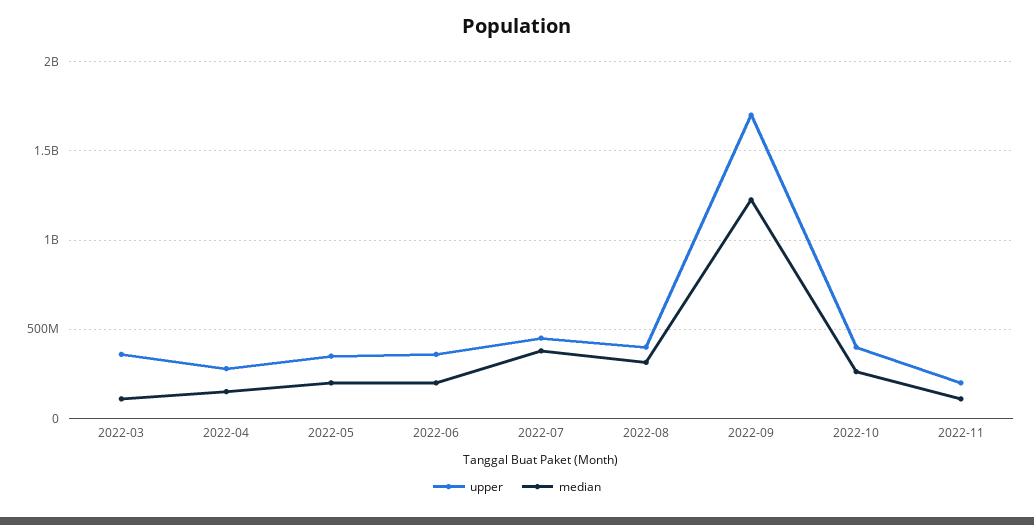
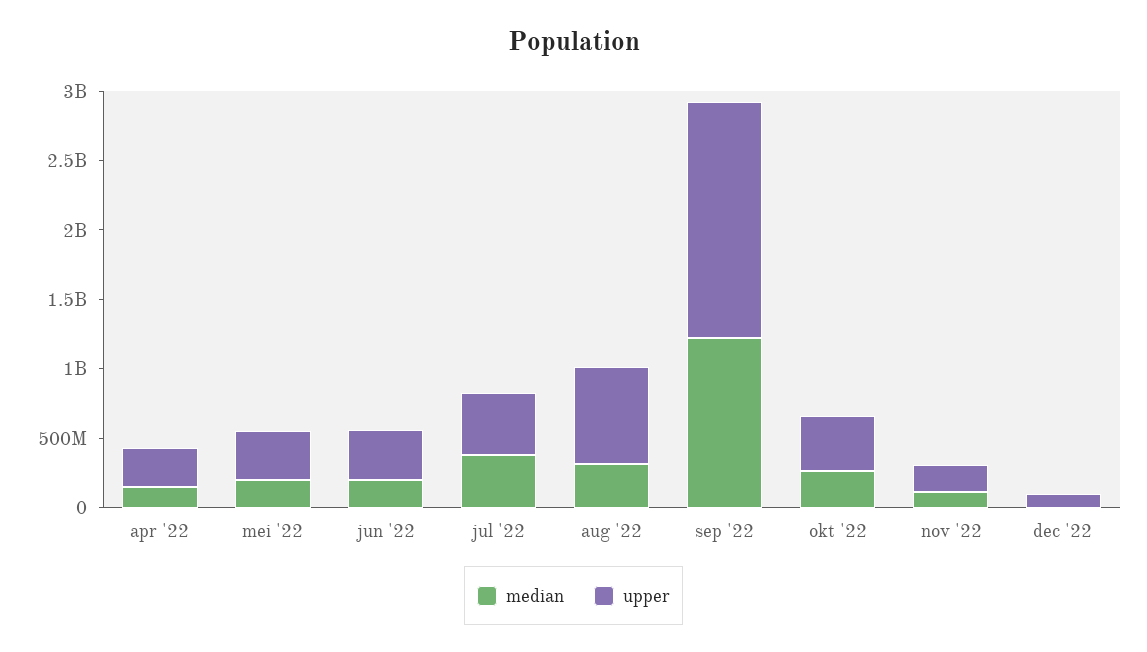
upper, 2022-03: 350000000 -> none
median, 2022-03: 100000000 -> none
upper, 2022-08: 400000000 -> 700000000
median, dec '22: none -> 0
upper, dec '22: none -> 100000000

